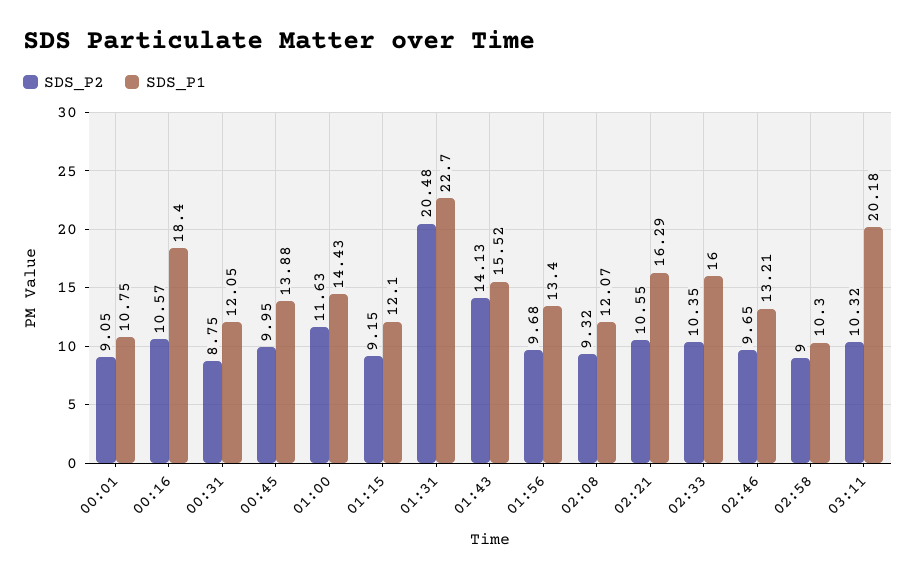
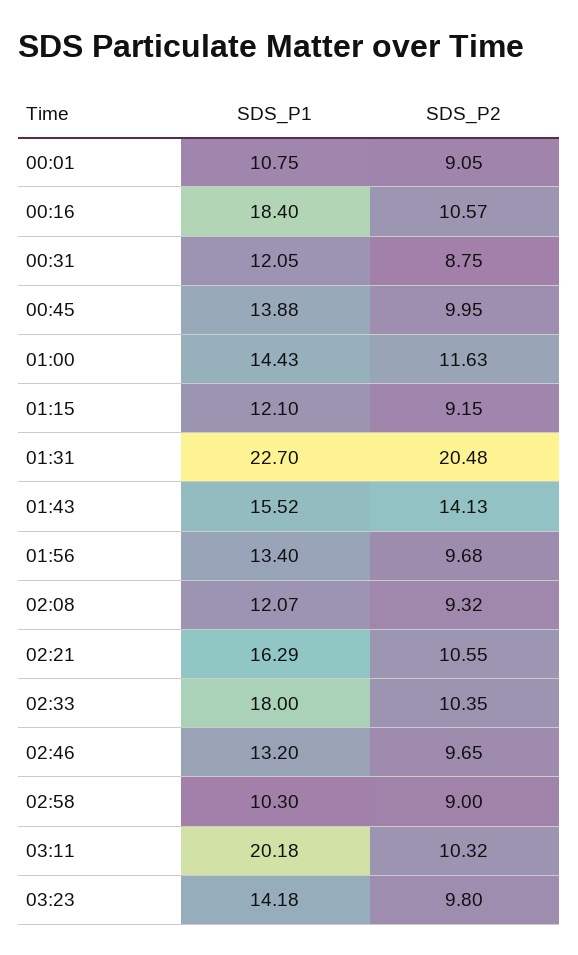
SDS_P1, 02:33: 16 -> 18
SDS_P1, 02:46: 13.21 -> 13.2
SDS_P1, 03:23: none -> 14.18
SDS_P2, 03:23: none -> 9.8

